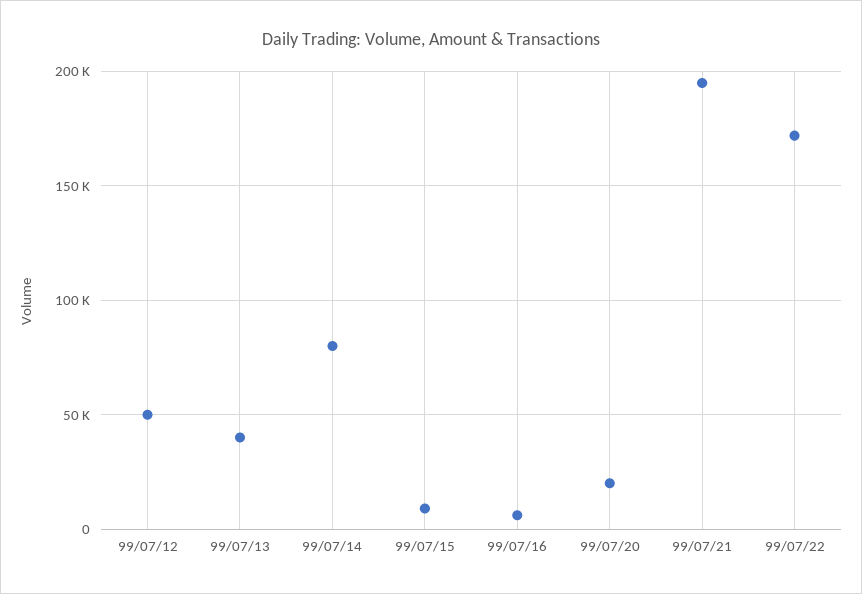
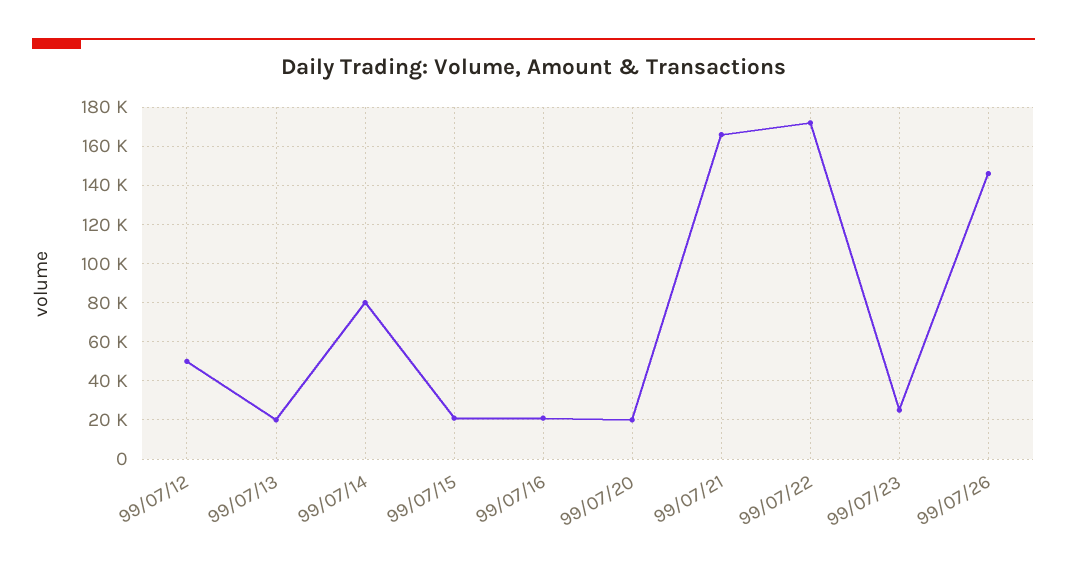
99/07/13: 40000 -> 20000
99/07/15: 10000 -> 20000
99/07/16: 5000 -> 20000
99/07/21: 195000 -> 165000
99/07/23: none -> 25000
99/07/26: none -> 145000

